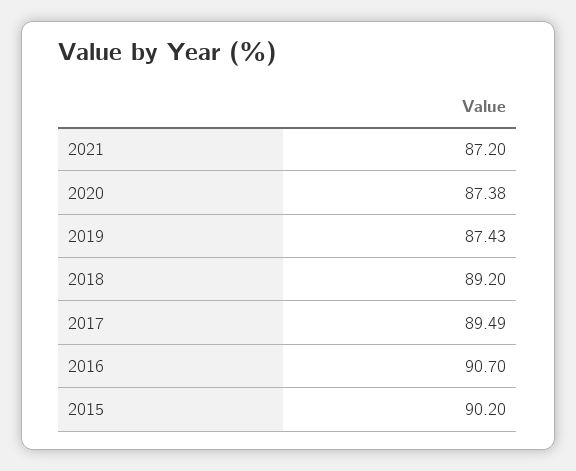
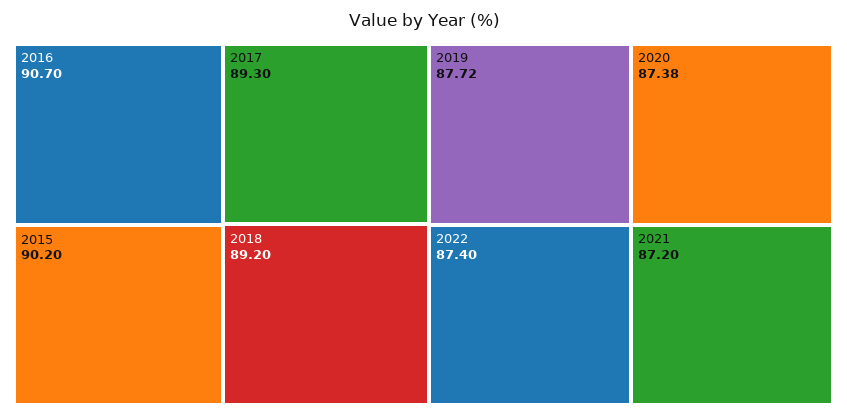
2019: 87.43 -> 87.72
2017: 89.49 -> 89.3
2022: none -> 87.4

